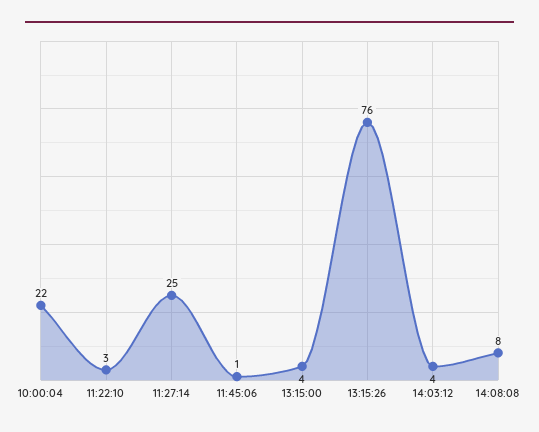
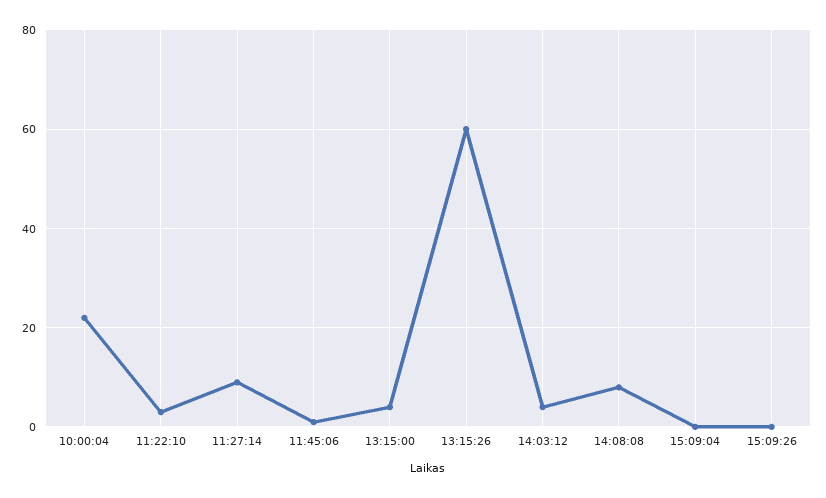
11:27:14: 25 -> 10
13:15:26: 76 -> 60
15:09:04: none -> 0
15:09:26: none -> 0

